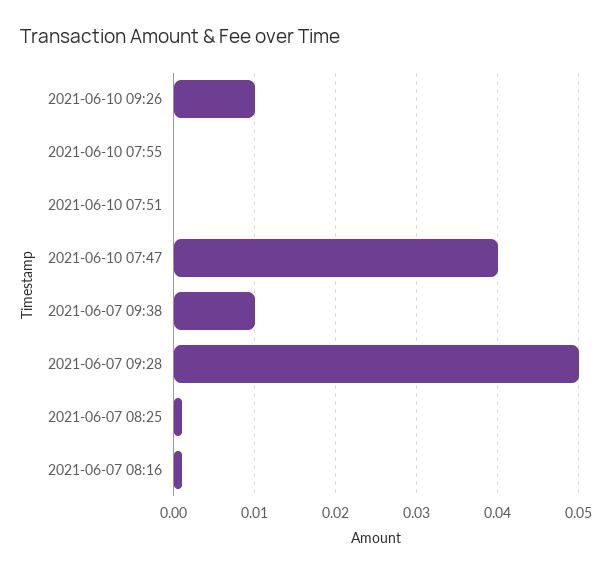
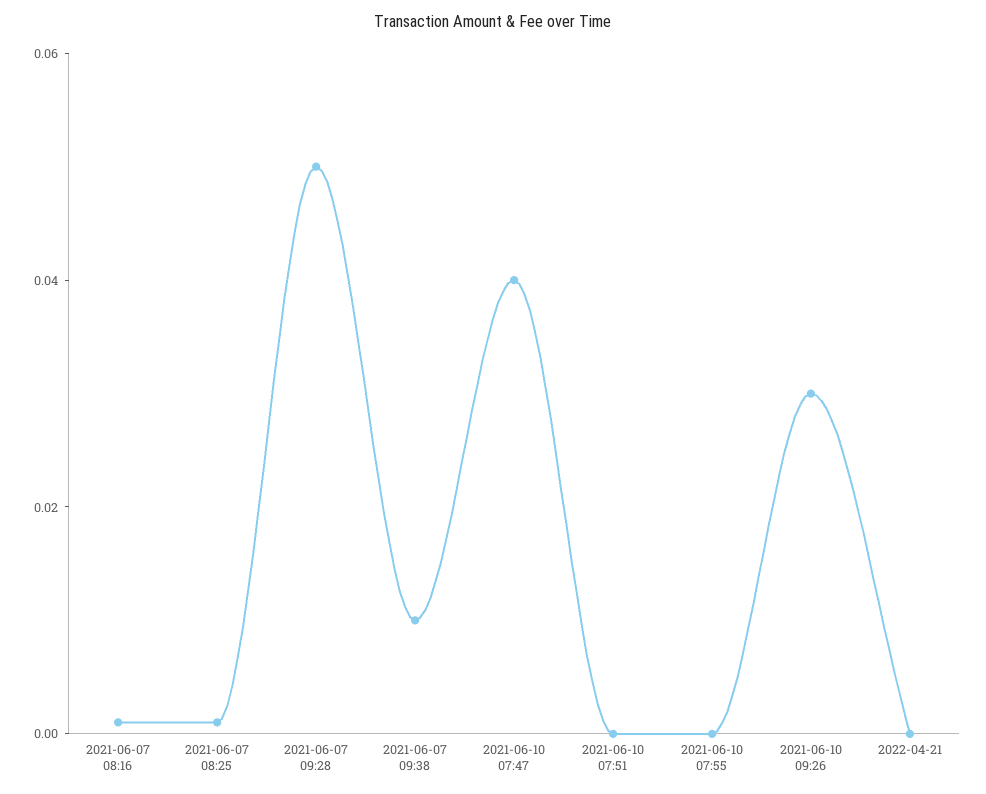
2021-06-10 09:26: 0.01 -> 0.03
2022-04-21: none -> 0

